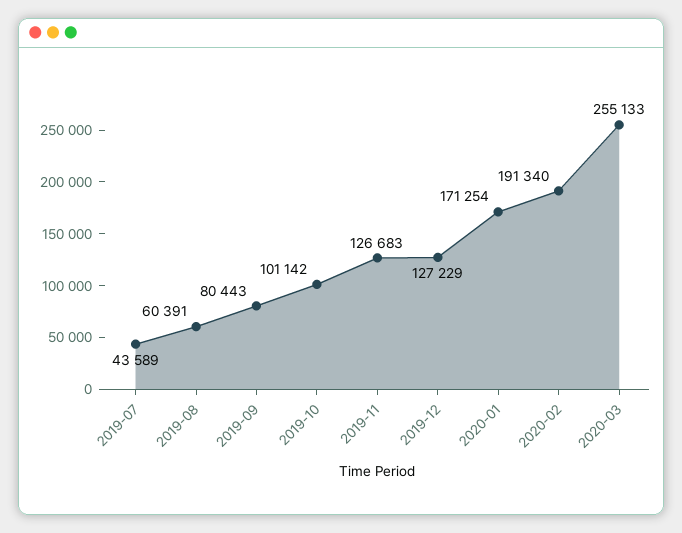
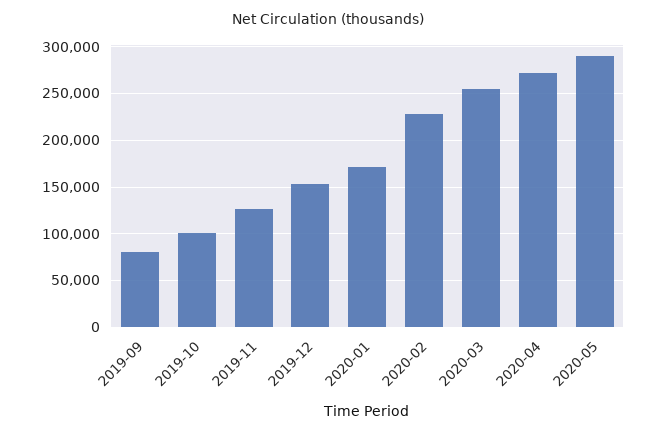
2019-07: 43589 -> none
2019-08: 60391 -> none
2019-12: 127229 -> 150000
2020-02: 191340 -> 230000
2020-04: none -> 270000
2020-05: none -> 290000

